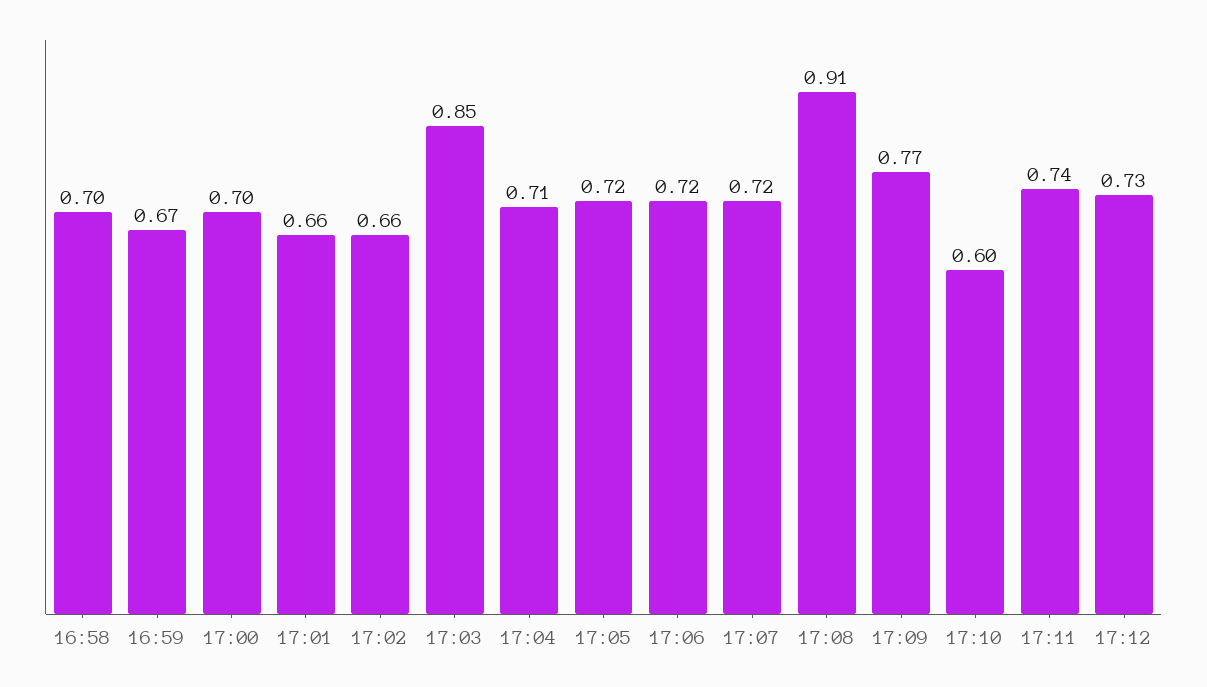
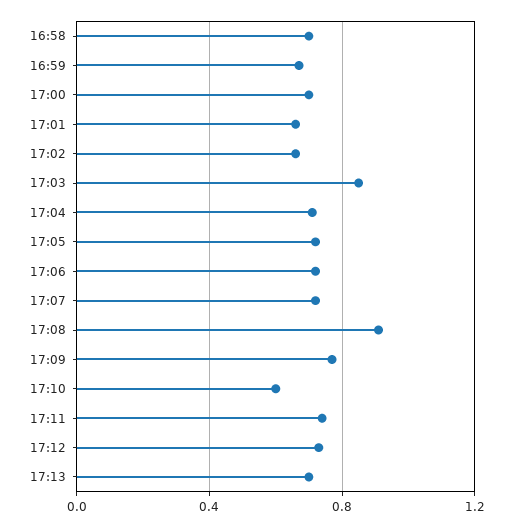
17:13: none -> 0.7

